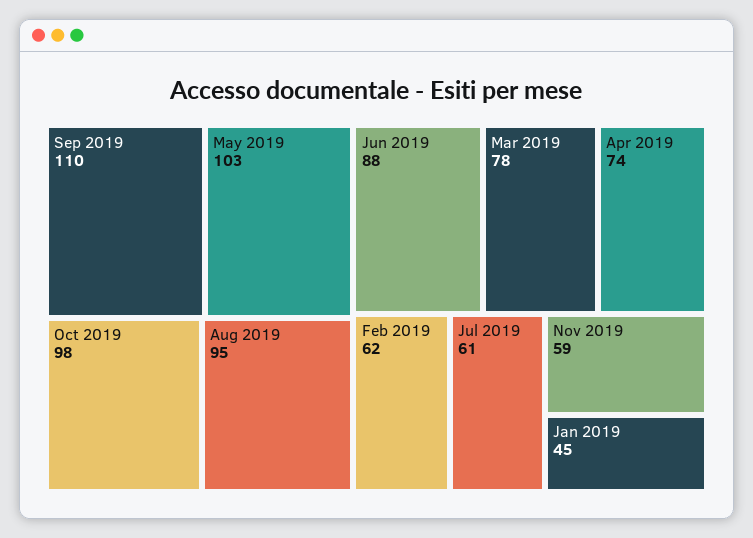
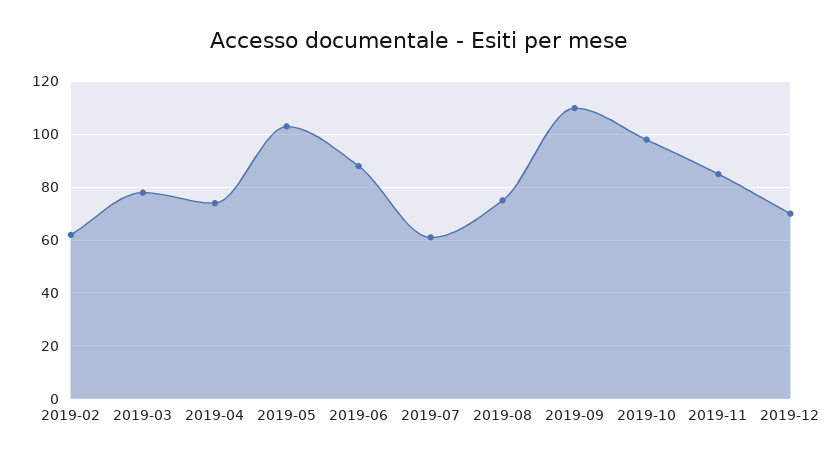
Aug 2019: 95 -> 75
Nov 2019: 59 -> 85
Jan 2019: 45 -> none
2019-12: none -> 70

